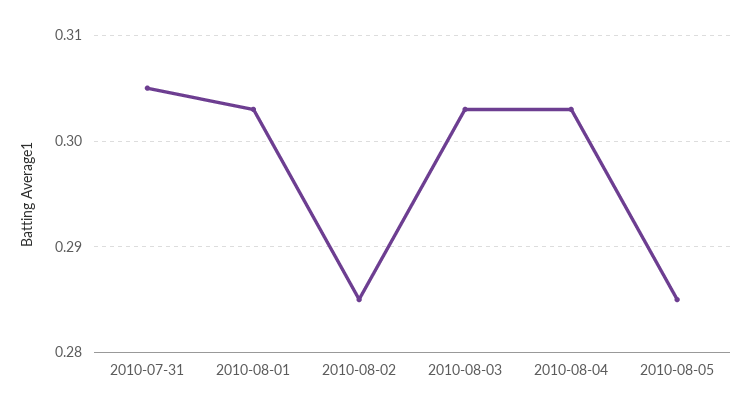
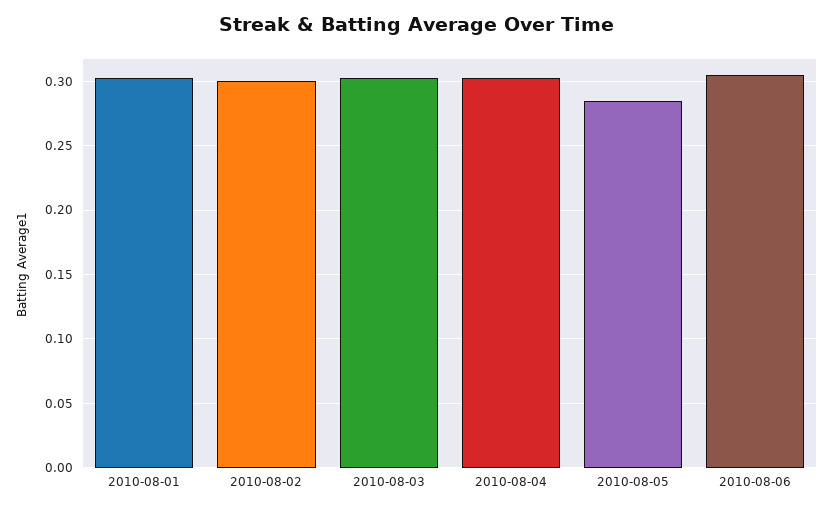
2010-07-31: 0.305 -> none
2010-08-02: 0.285 -> 0.3
2010-08-06: none -> 0.305

